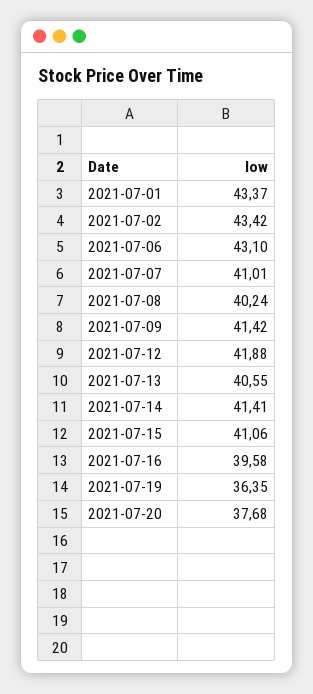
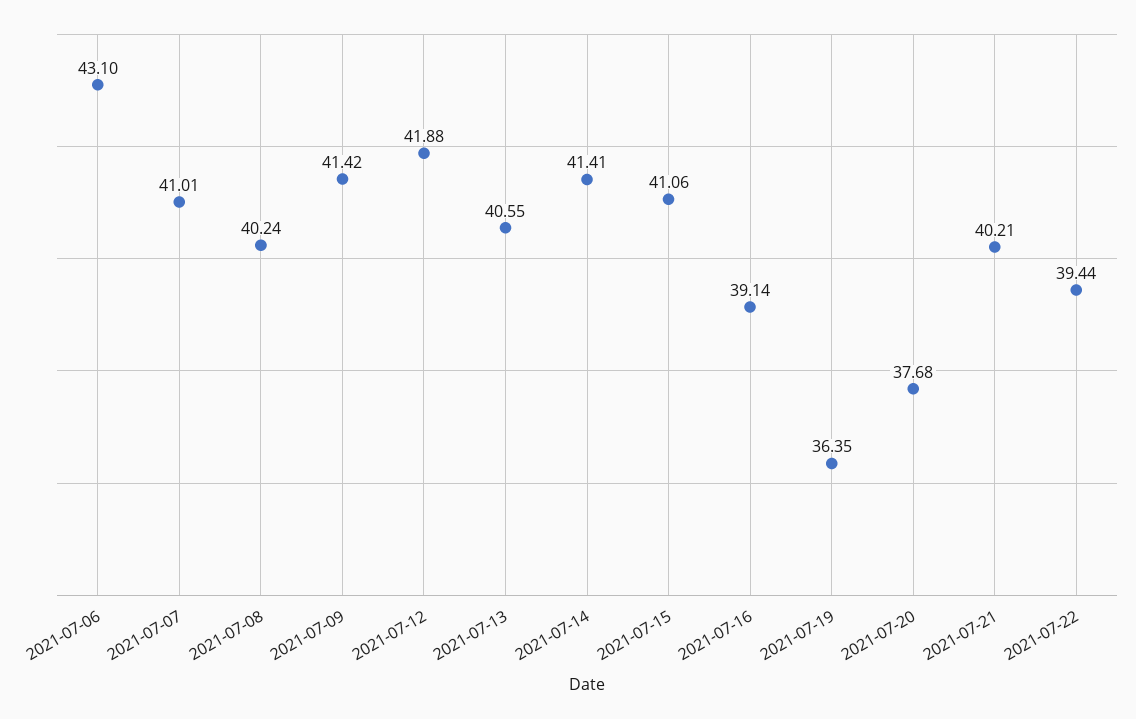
2021-07-01: 43.37 -> none
2021-07-02: 43.42 -> none
2021-07-16: 39.58 -> 39.14
2021-07-21: none -> 40.21
2021-07-22: none -> 39.44

